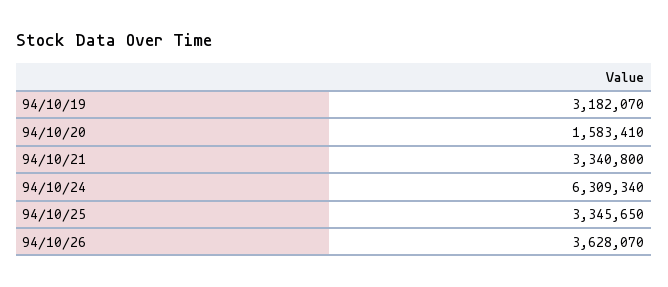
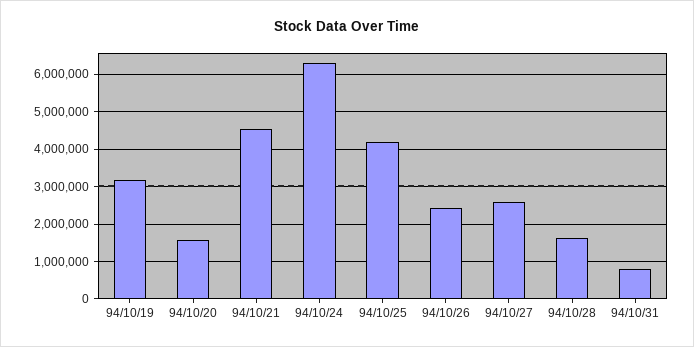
94/10/21: 3340800 -> 4600000
94/10/25: 3345650 -> 4200000
94/10/26: 3628070 -> 2400000
94/10/27: none -> 2600000
94/10/28: none -> 1600000
94/10/31: none -> 800000

